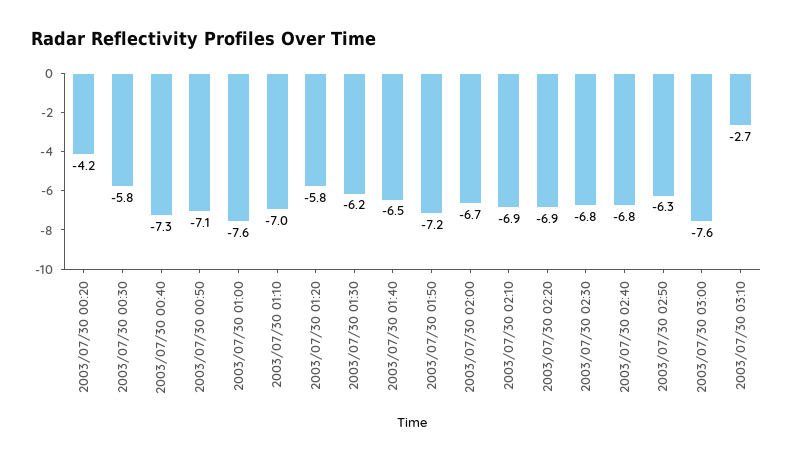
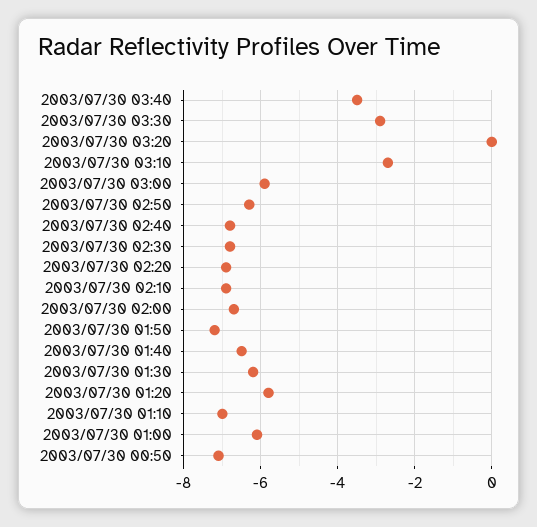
2003/07/30 00:20: -4.2 -> none
2003/07/30 00:30: -5.8 -> none
2003/07/30 00:40: -7.3 -> none
2003/07/30 01:00: -7.6 -> -6
2003/07/30 03:00: -7.6 -> -6
2003/07/30 03:40: none -> -3.5
2003/07/30 03:30: none -> -3
2003/07/30 03:20: none -> 0

